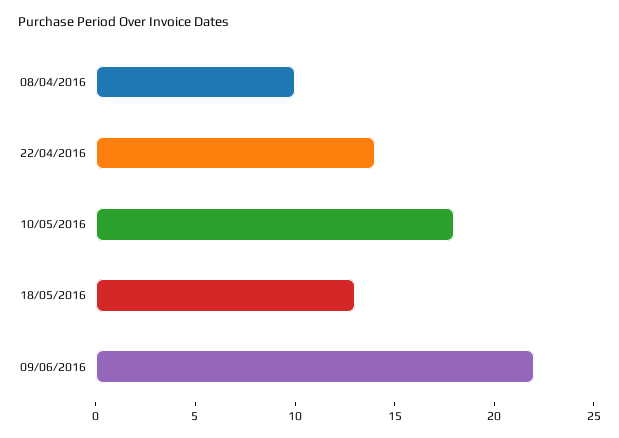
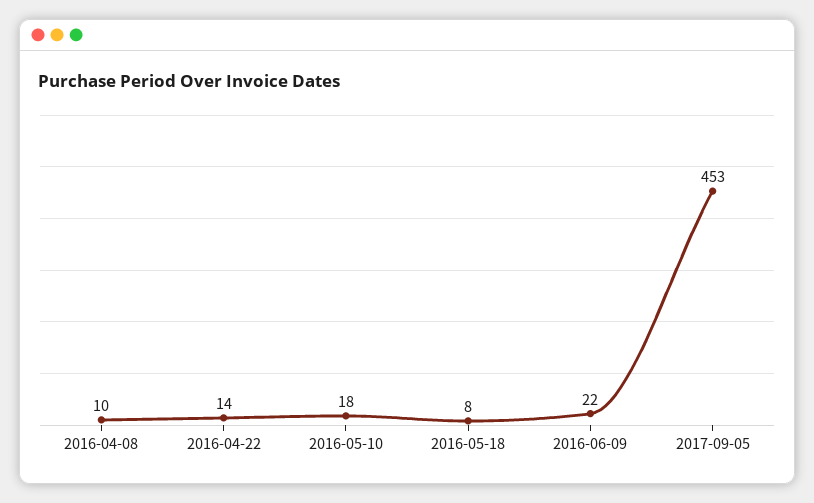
18/05/2016: 13 -> 8
2017-09-05: none -> 453

